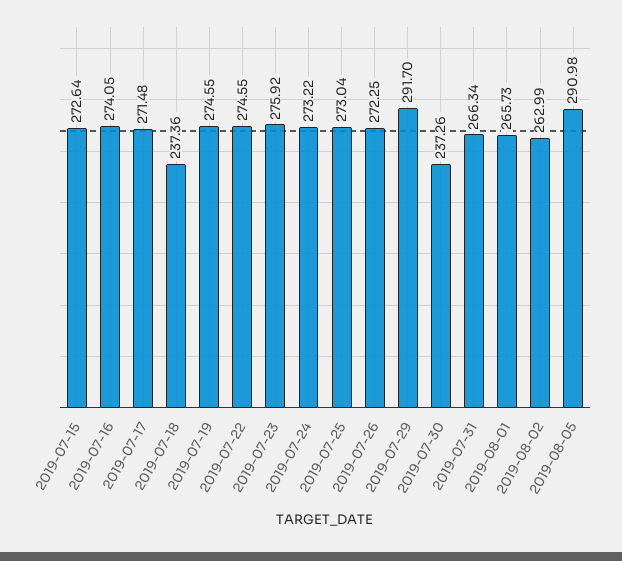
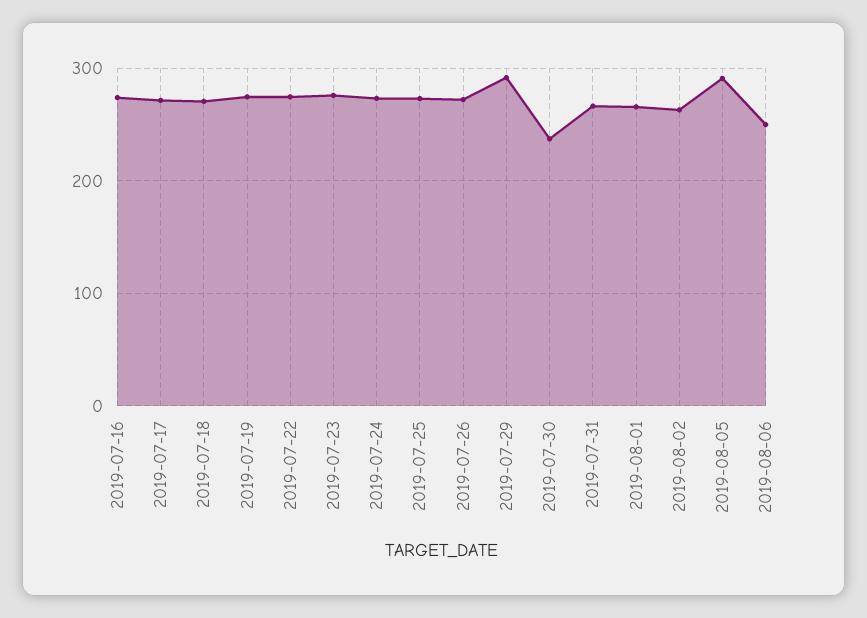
2019-07-15: 272.64 -> none
2019-07-18: 237.36 -> 270
2019-08-06: none -> 250

